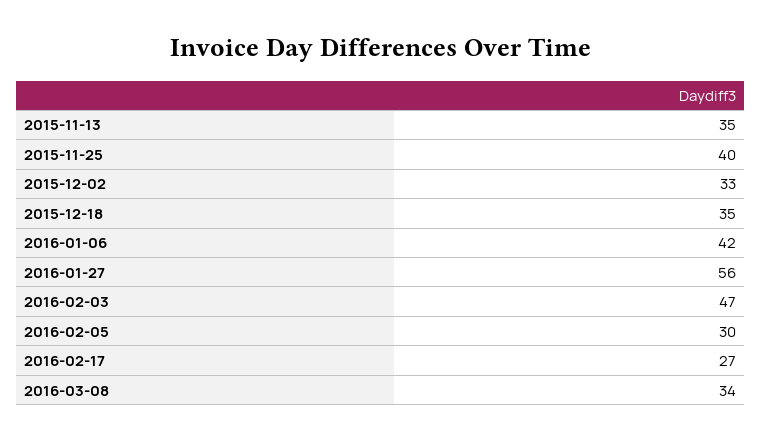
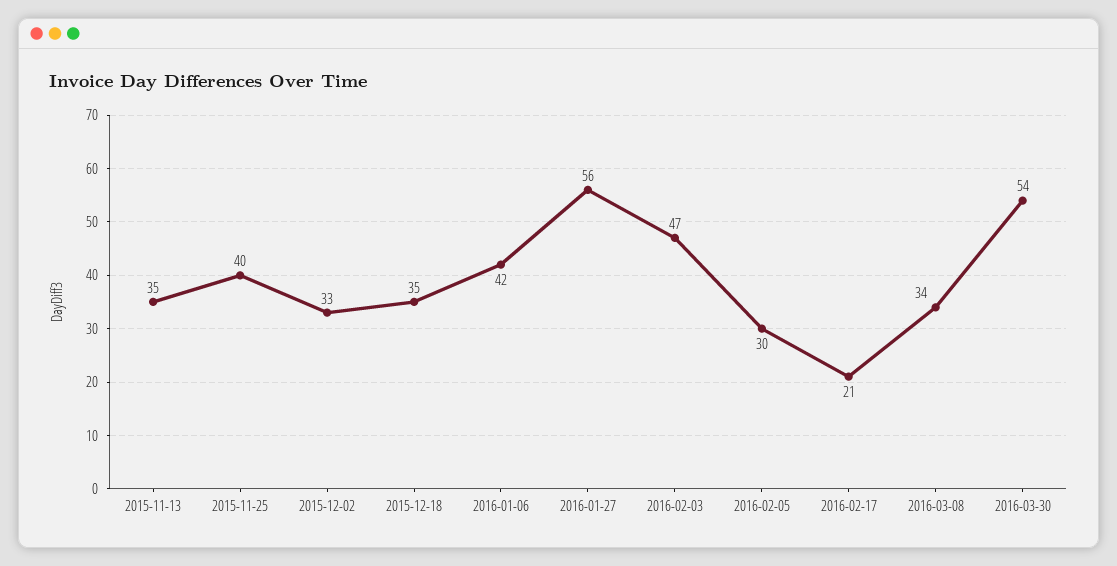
2016-02-17: 27 -> 21
2016-03-30: none -> 54

